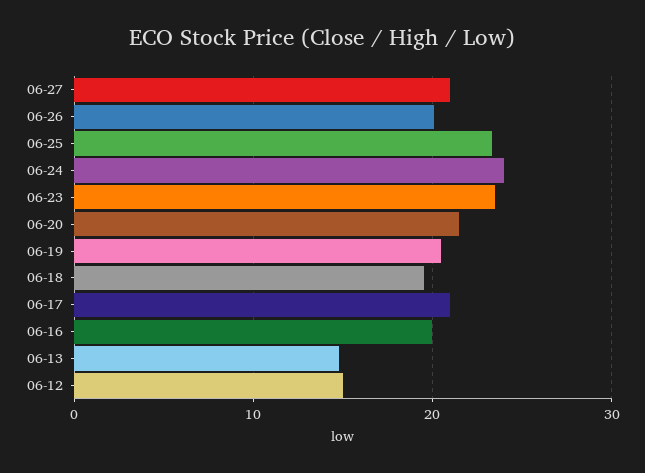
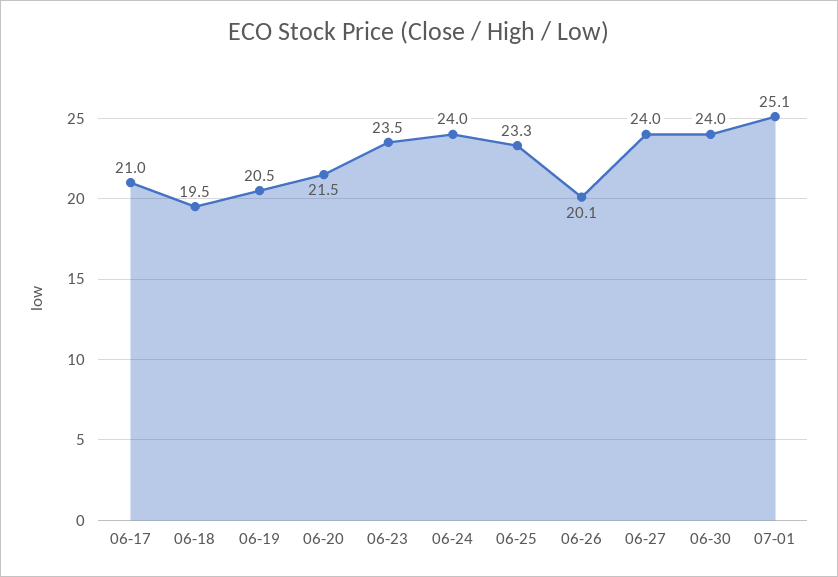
06-27: 21 -> 24
06-16: 20 -> none
06-13: 15 -> none
06-12: 15 -> none
06-30: none -> 24
07-01: none -> 25.1

